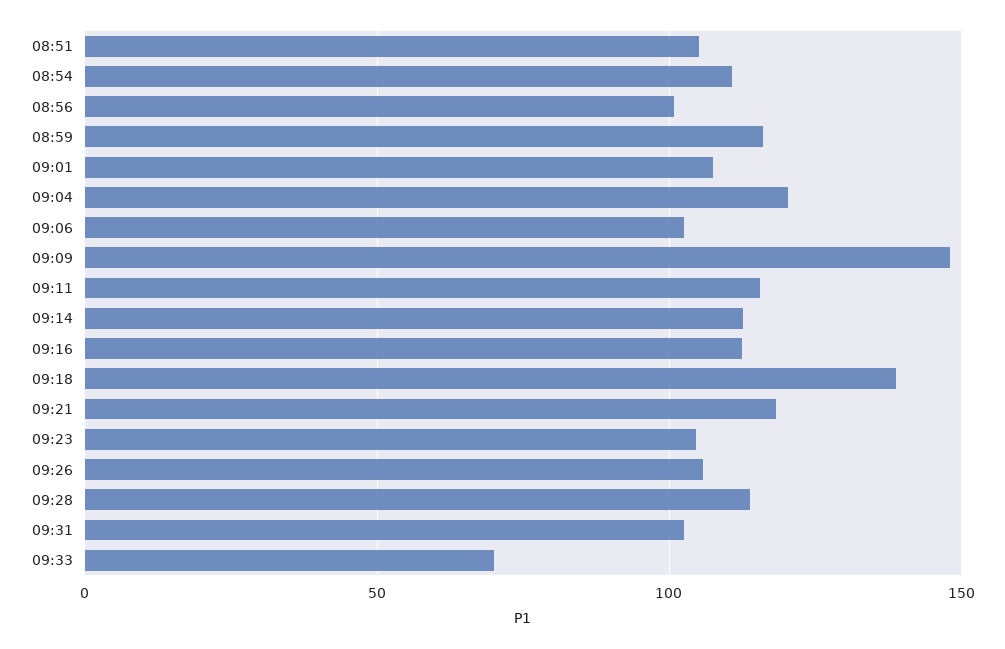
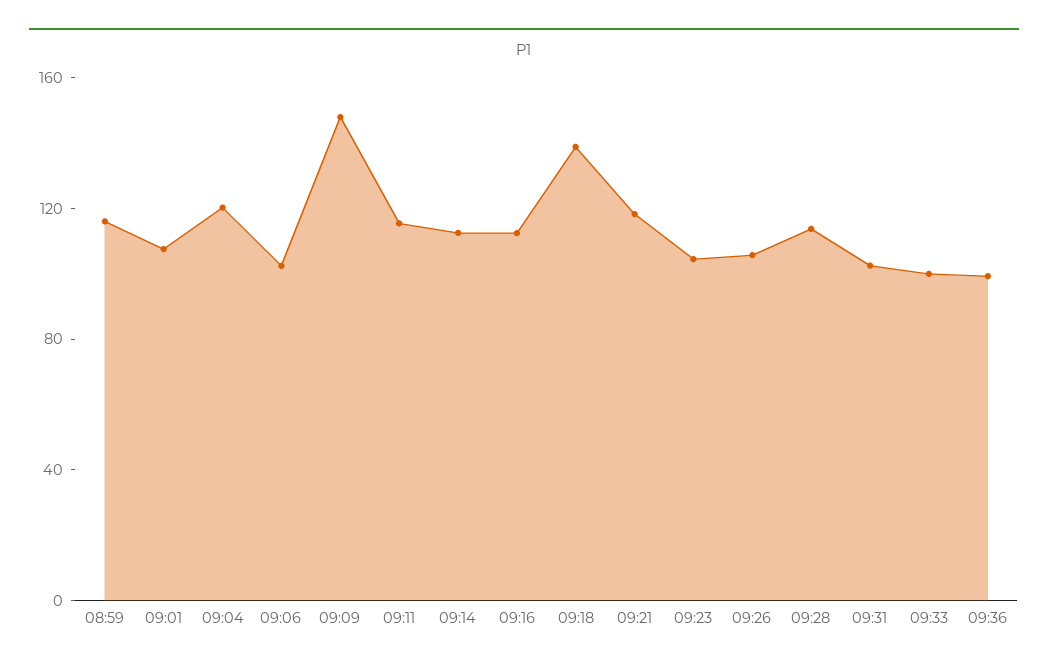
08:51: 105 -> none
08:54: 110 -> none
08:56: 100 -> none
09:33: 70 -> 100
09:36: none -> 100

